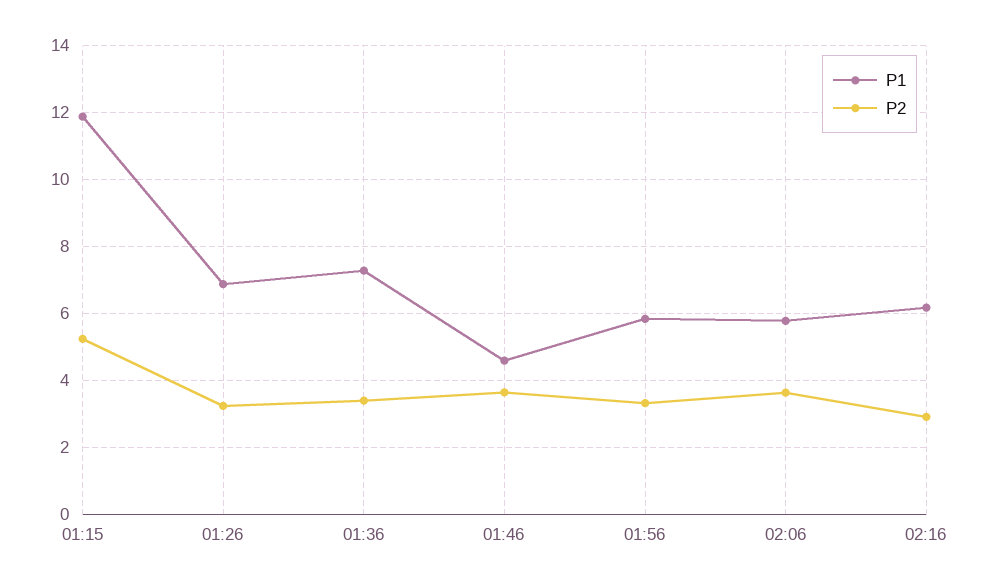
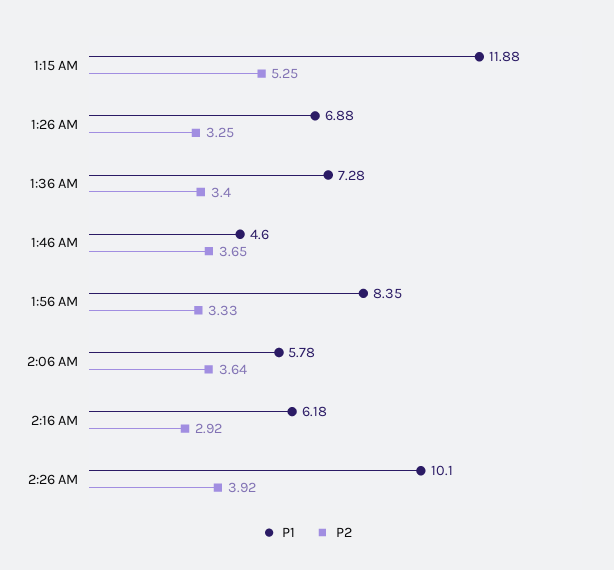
P1, 01:56: 5.8 -> 8.35
P1, 2:26 AM: none -> 10.1
P2, 2:26 AM: none -> 3.92

